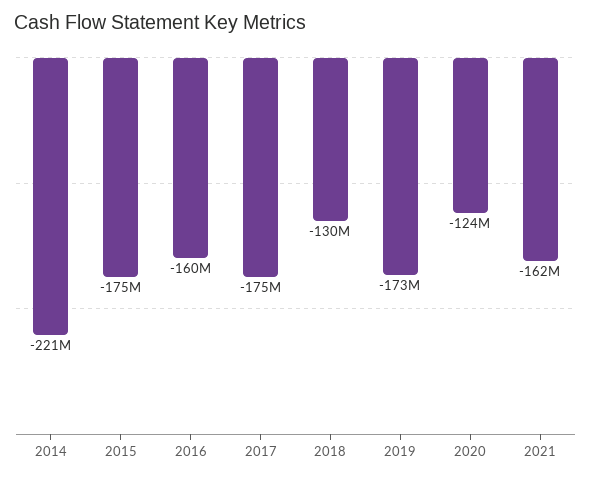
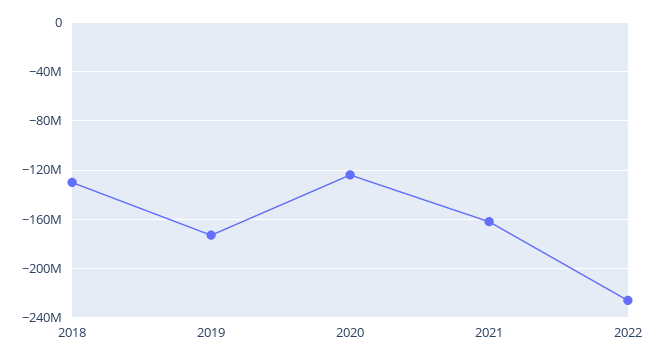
2014: -221000000 -> none
2015: -175000000 -> none
2016: -160000000 -> none
2017: -175000000 -> none
2022: none -> -225000000

